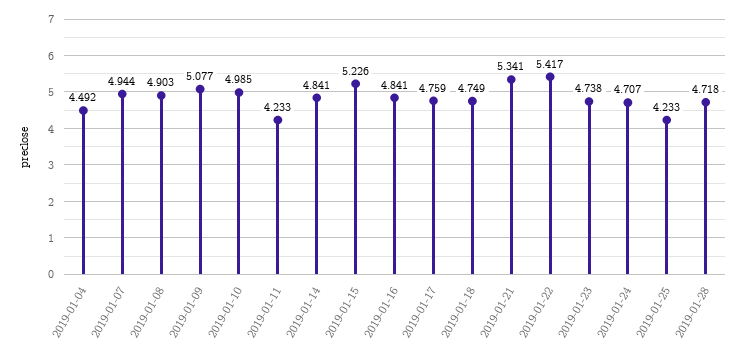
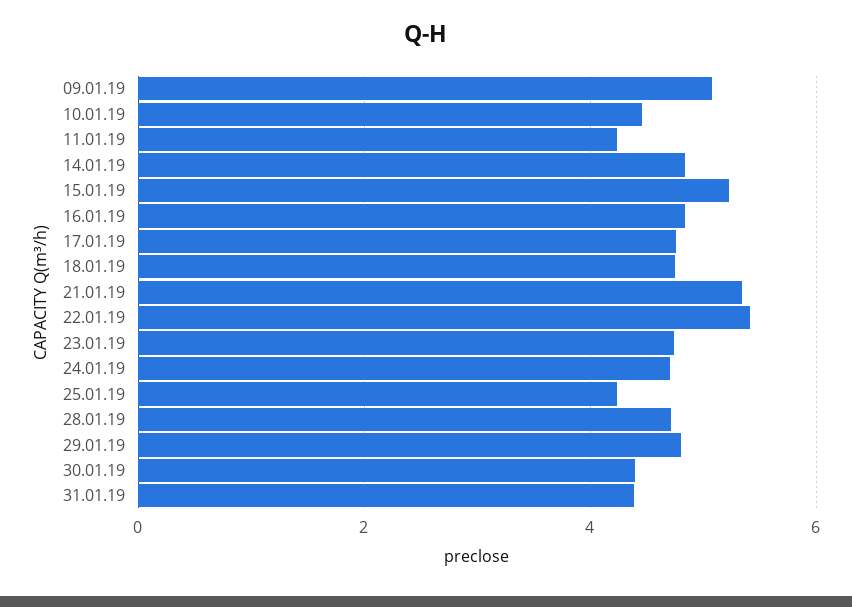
2019-01-04: 4.492 -> none
2019-01-07: 4.944 -> none
2019-01-08: 4.903 -> none
2019-01-10: 4.985 -> 4.4
29.01.19: none -> 4.8
30.01.19: none -> 4.4
31.01.19: none -> 4.4

